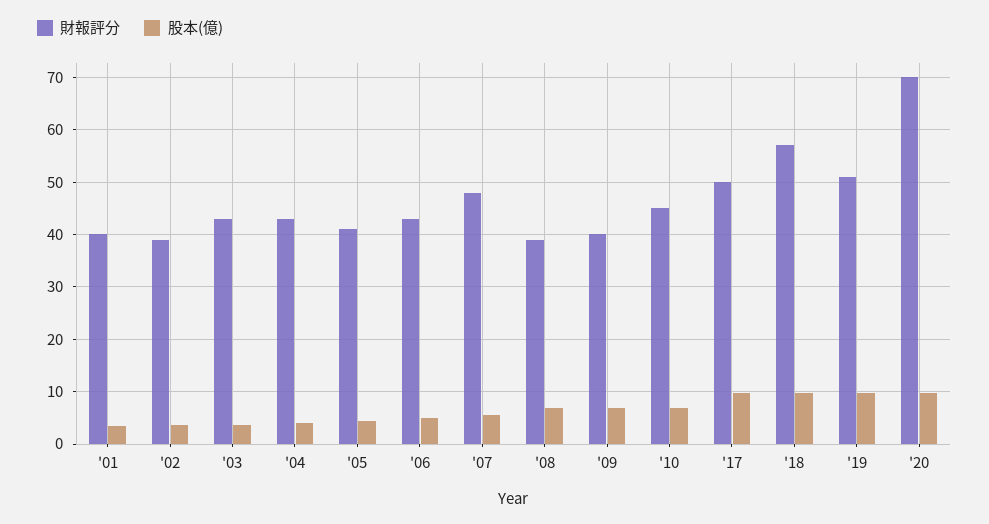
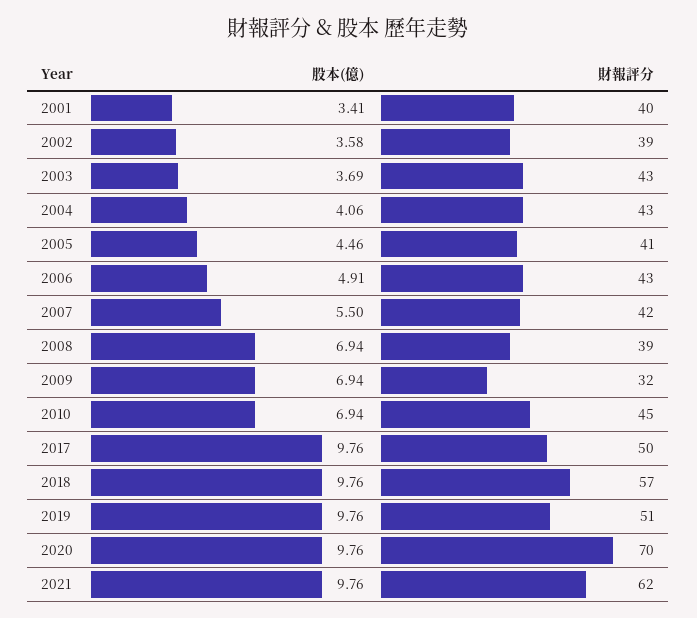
財報評分, '07: 48 -> 42
財報評分, '09: 40 -> 32
股本(億), 2021: none -> 9.76
財報評分, 2021: none -> 62

